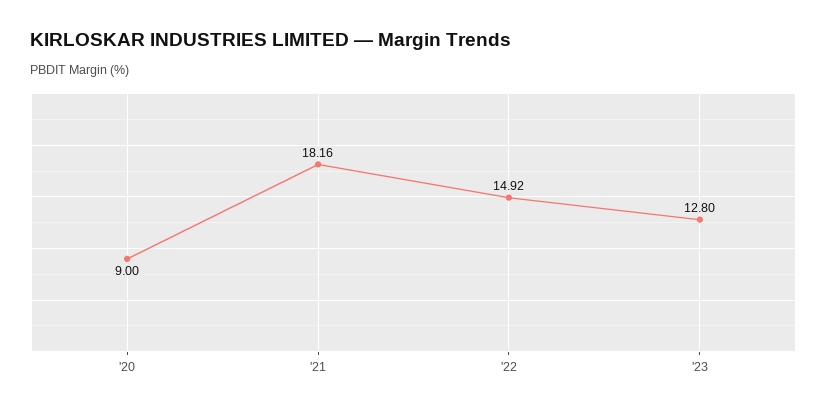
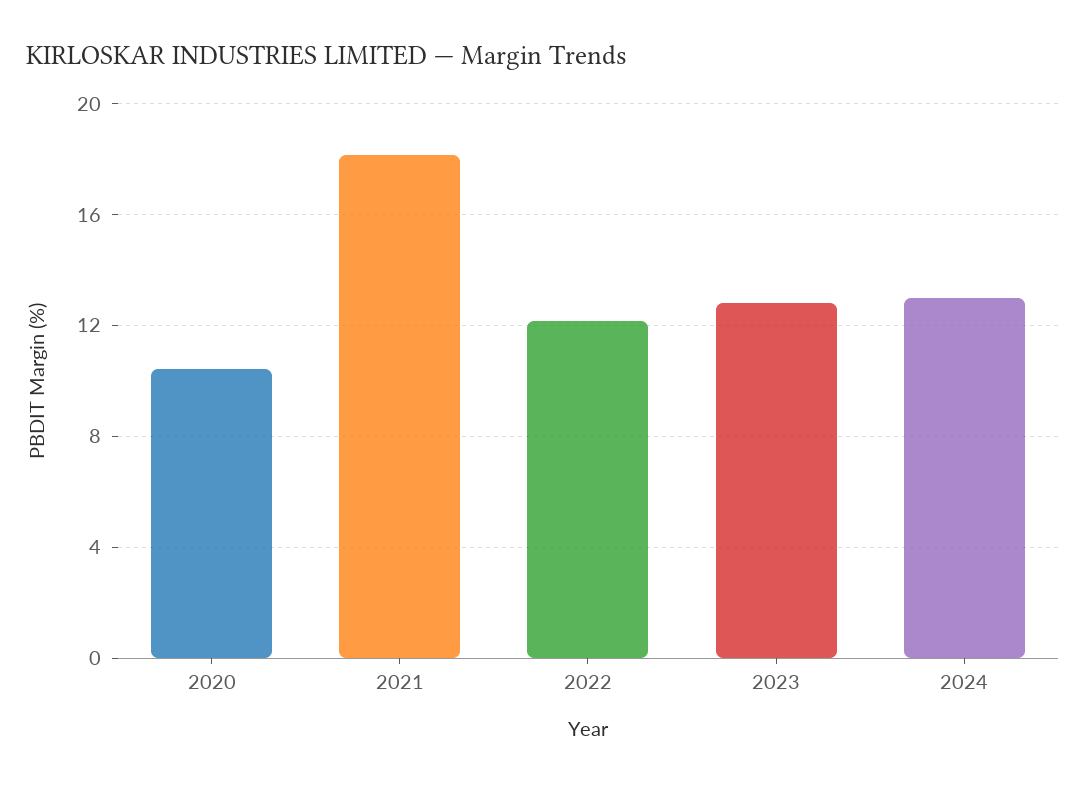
'20: 9 -> 10.5
'22: 14.92 -> 12
2024: none -> 13

